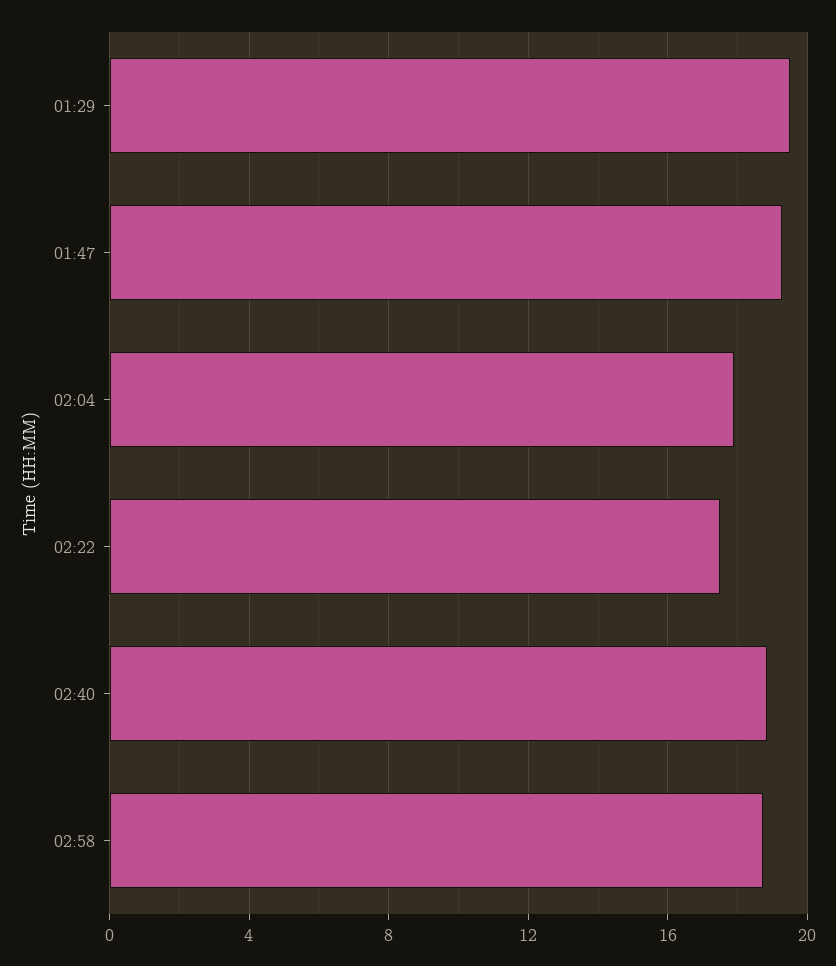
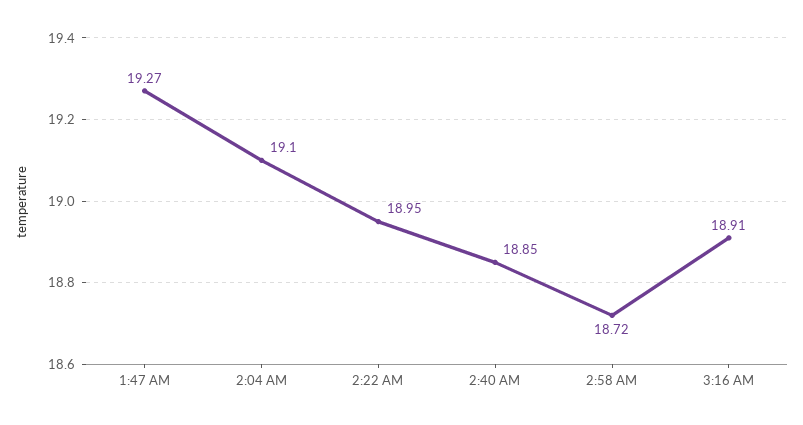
01:29: 19.5 -> none
02:04: 18 -> 19.1
02:22: 17.5 -> 18.95
3:16 AM: none -> 18.91

